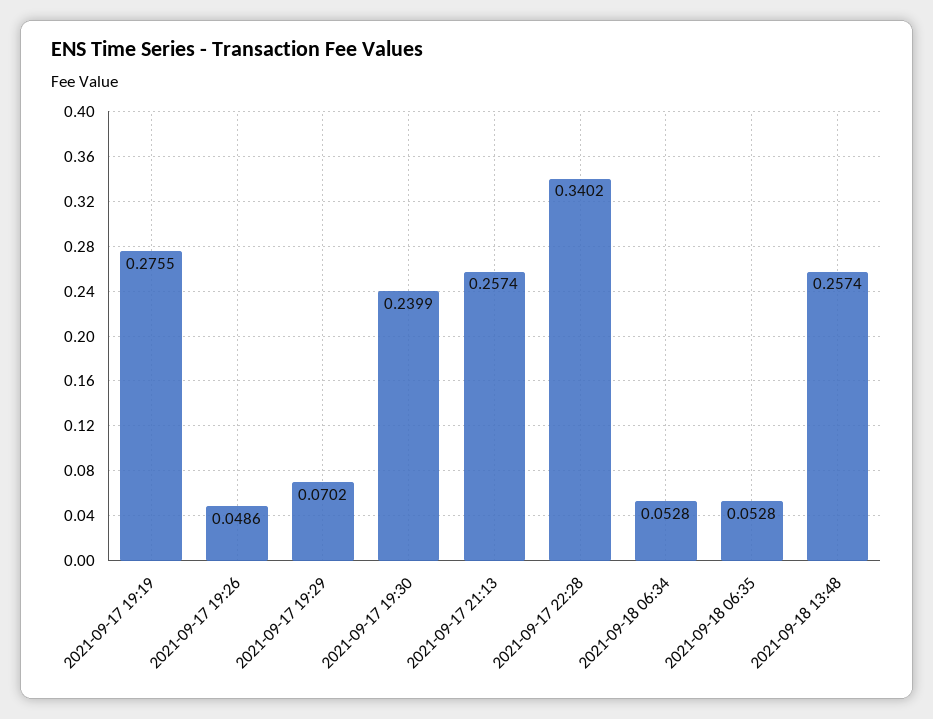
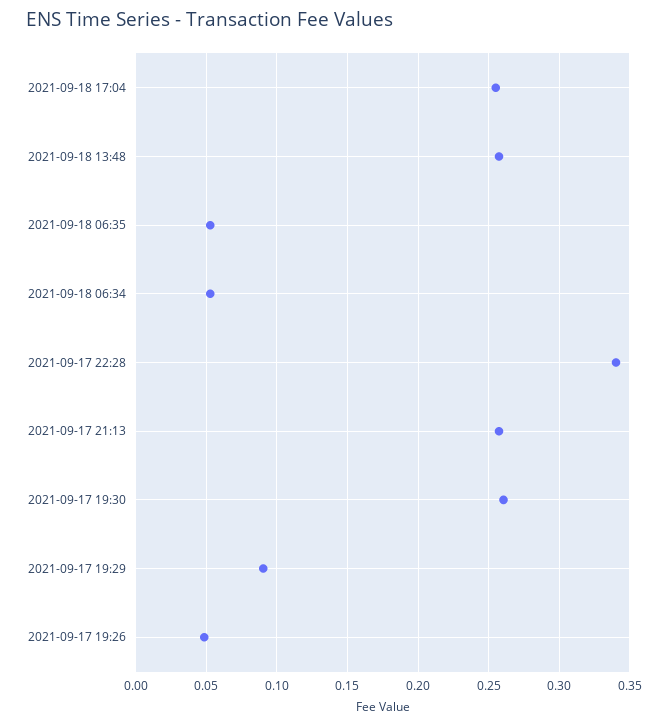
2021-09-17 19:19: 0.2755 -> none
2021-09-17 19:29: 0.0702 -> 0.09
2021-09-17 19:30: 0.2399 -> 0.26
2021-09-18 17:04: none -> 0.255

